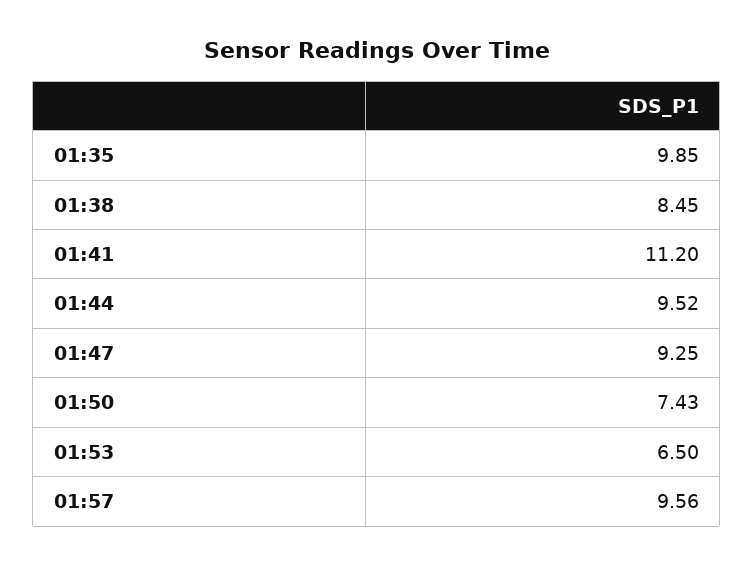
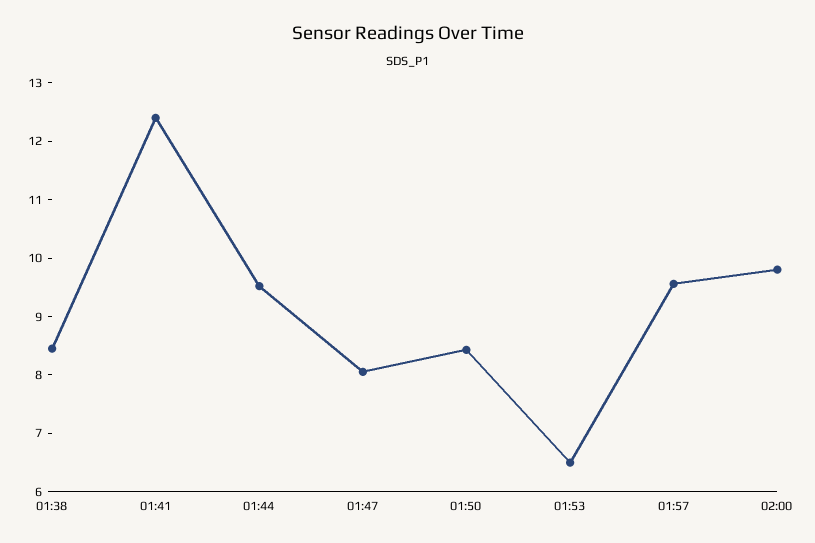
01:35: 9.85 -> none
01:41: 11.2 -> 12.4
01:47: 9.25 -> 8
01:50: 7.43 -> 8.4
02:00: none -> 9.8

